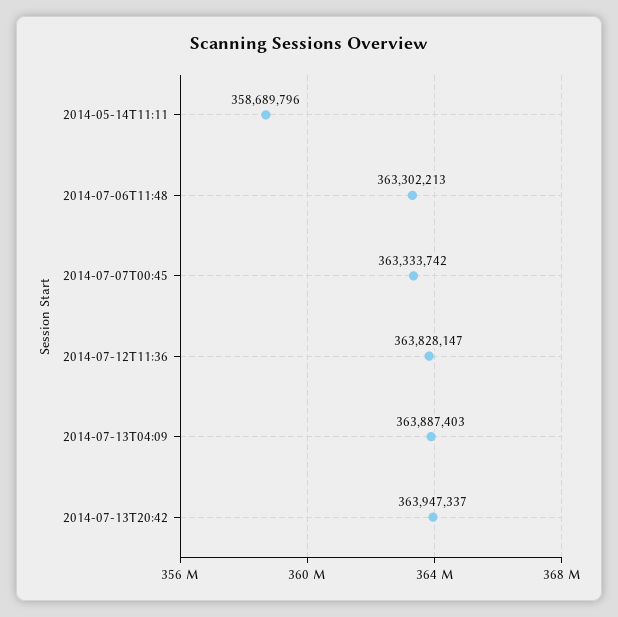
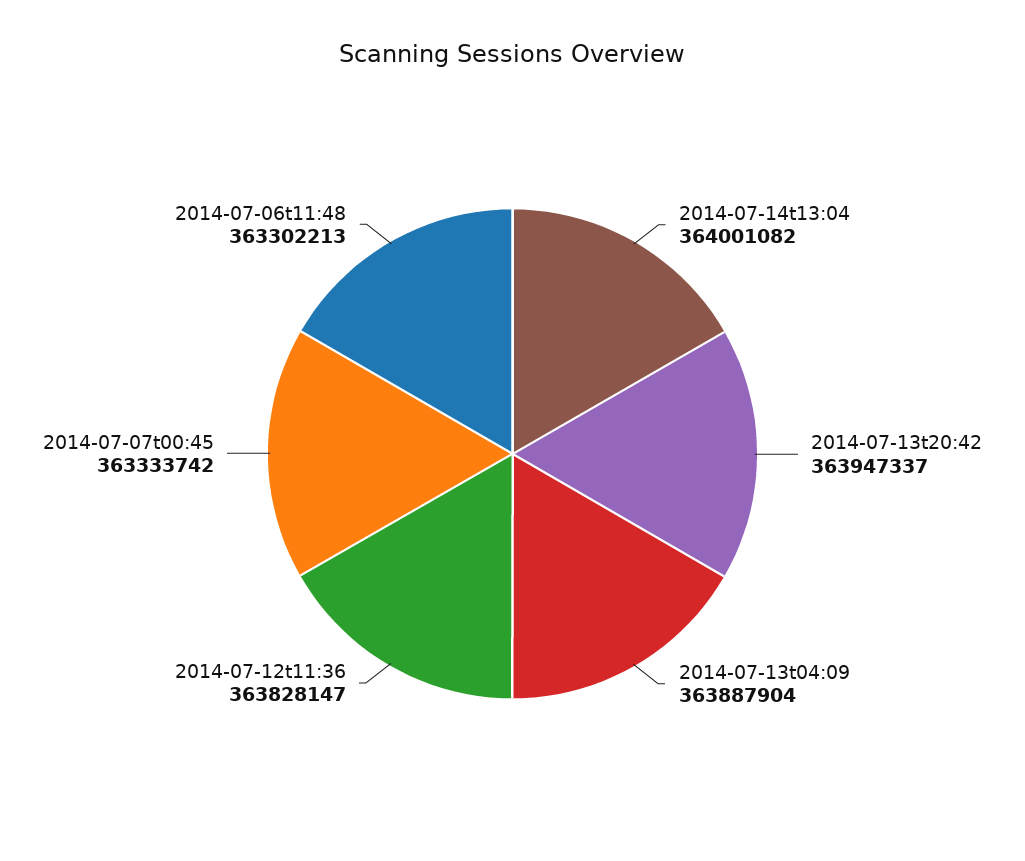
2014-05-14T11:11: 358689796 -> none
2014-07-13T04:09: 363887403 -> 363887904
2014-07-14t13:04: none -> 364001082

